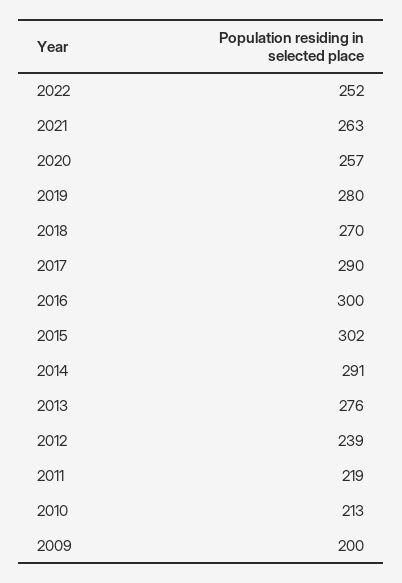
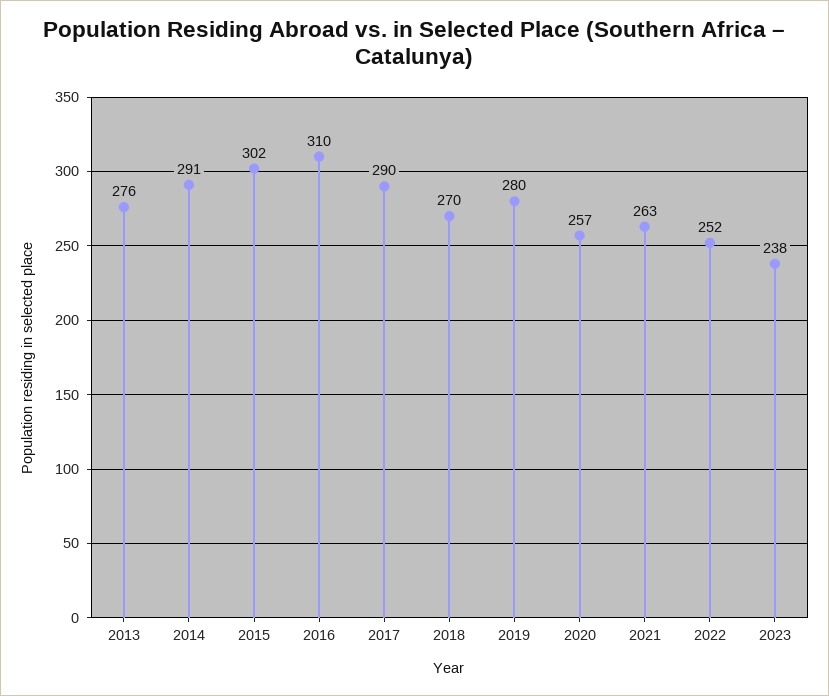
2016: 300 -> 310
2012: 239 -> none
2011: 219 -> none
2010: 213 -> none
2009: 200 -> none
2023: none -> 238

